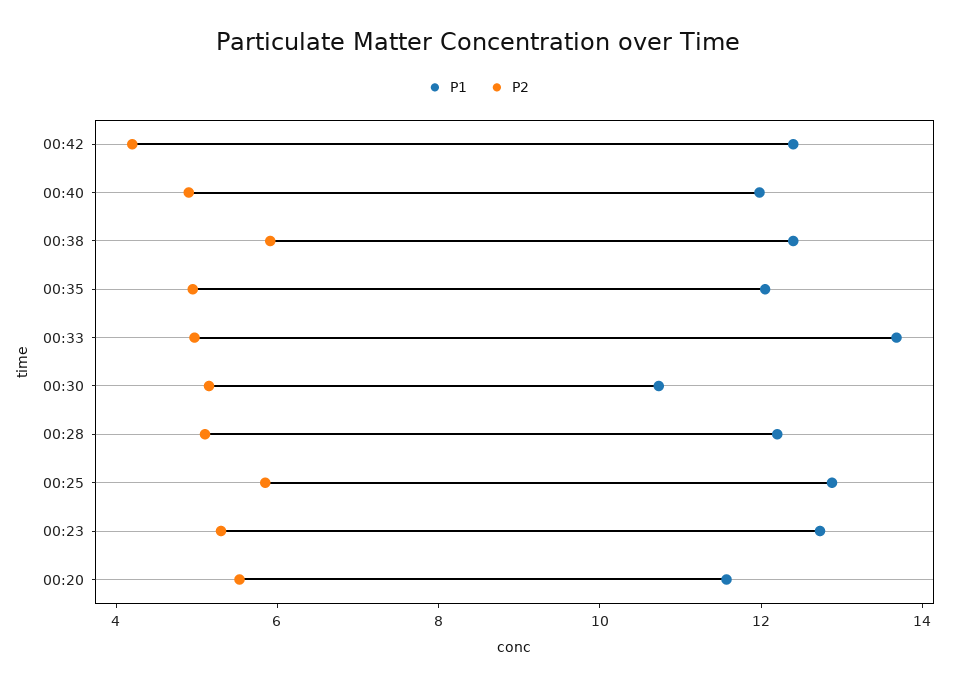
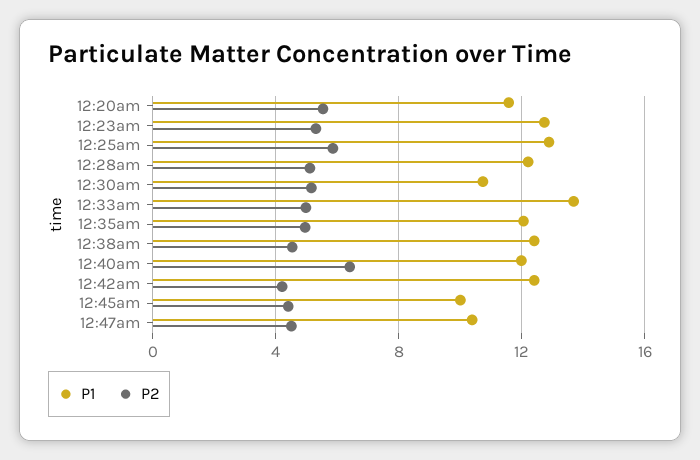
P2, 00:40: 5 -> 6.5
P2, 00:38: 6 -> 4.5
P1, 12:45am: none -> 10
P2, 12:45am: none -> 4.5
P1, 12:47am: none -> 10.5
P2, 12:47am: none -> 4.5

